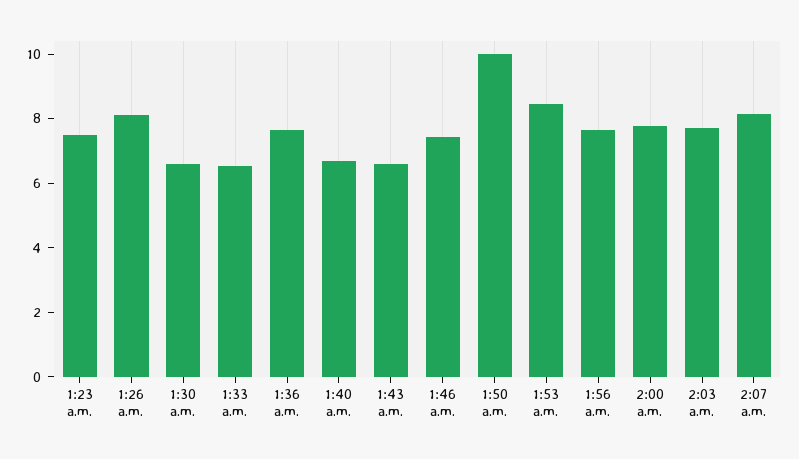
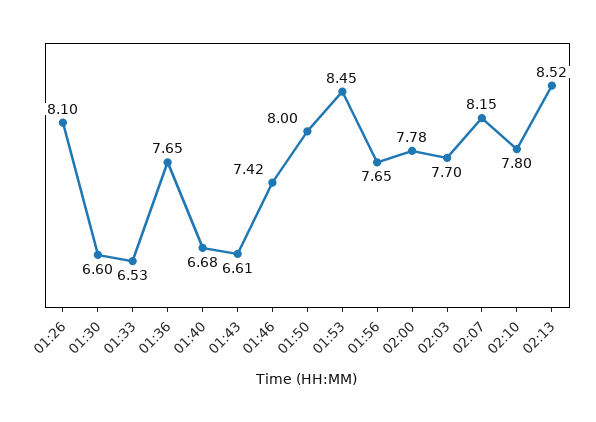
1:23 a.m.: 7.5 -> none
1:50 a.m.: 10 -> 8
02:10: none -> 7.8
02:13: none -> 8.52

